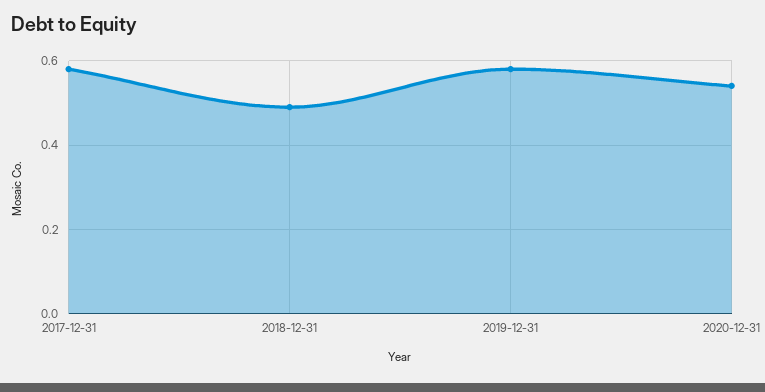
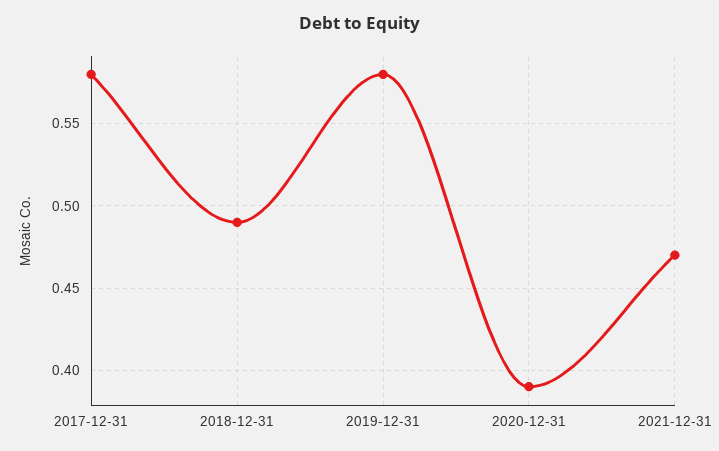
2020-12-31: 0.55 -> 0.39
2021-12-31: none -> 0.47

